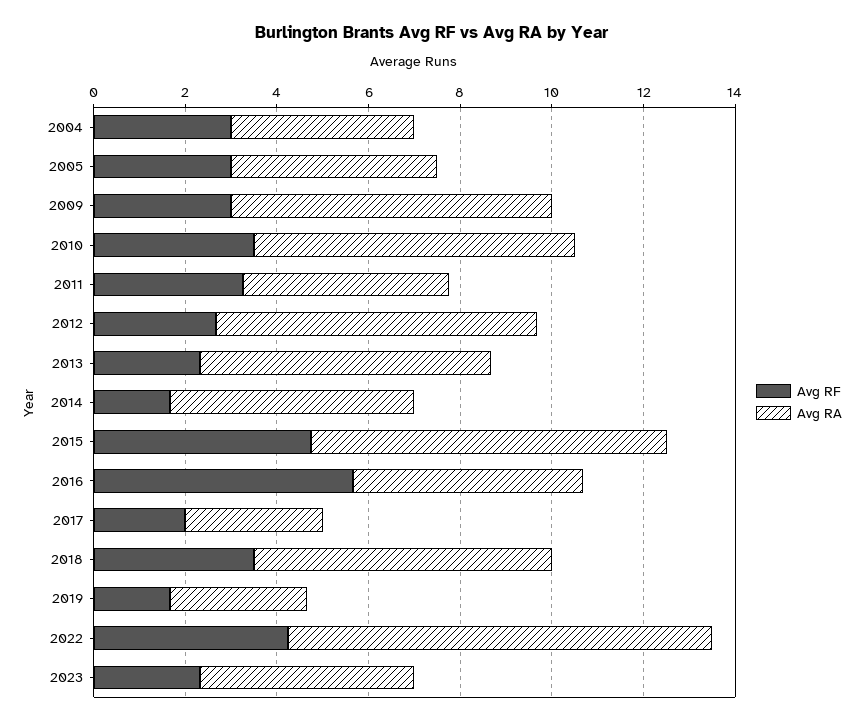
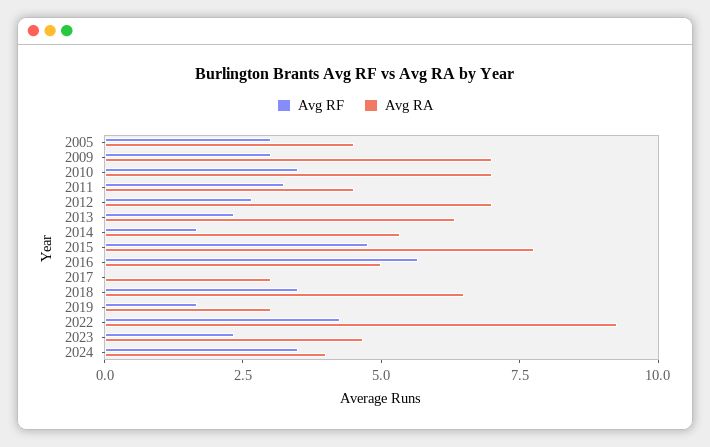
Avg RF, 2004: 3 -> none
Avg RA, 2004: 4 -> none
Avg RF, 2017: 2 -> 0
Avg RF, 2024: none -> 3.5
Avg RA, 2024: none -> 4

